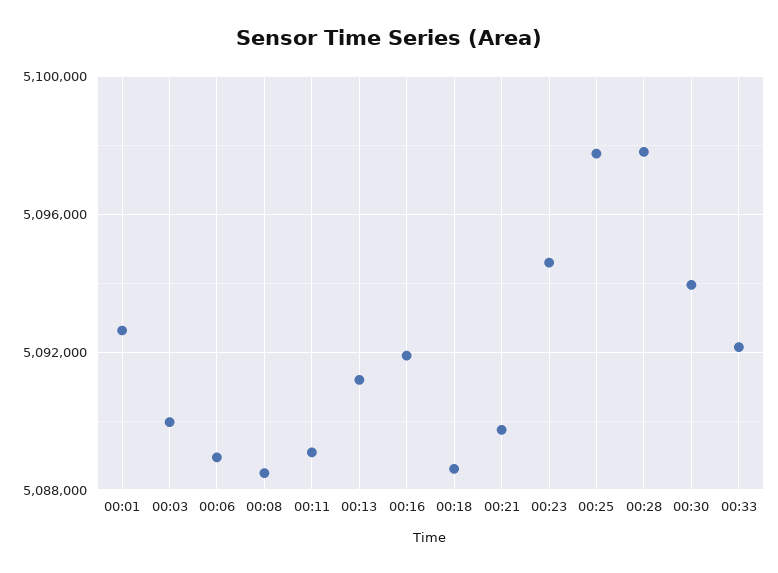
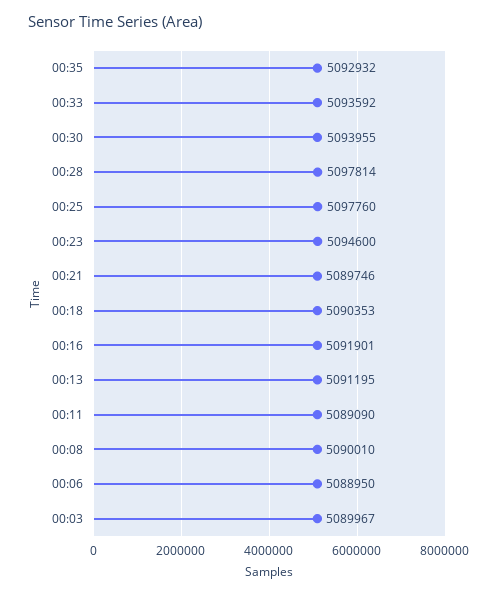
00:01: 5092500 -> none
00:08: 5088500 -> 5090010
00:18: 5088500 -> 5090353
00:33: 5092000 -> 5093592
00:35: none -> 5092932

